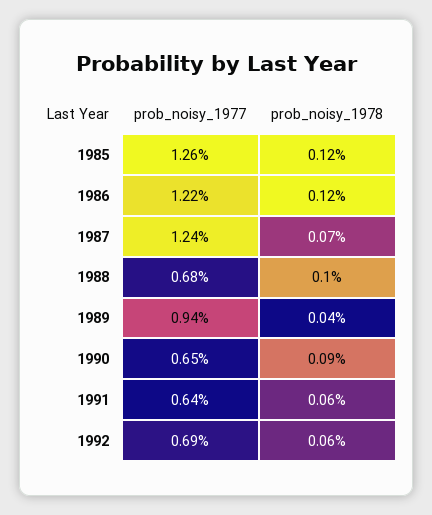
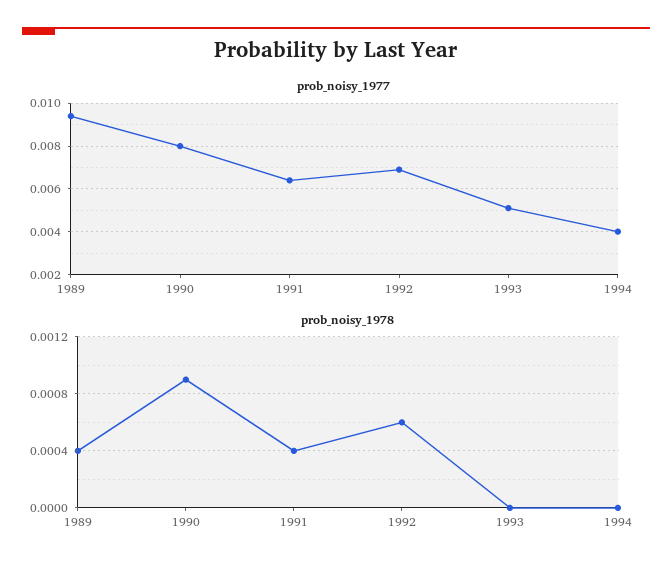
prob_noisy_1977, 1985: 0.0126 -> none
prob_noisy_1978, 1985: 0.0012 -> none
prob_noisy_1977, 1986: 0.0122 -> none
prob_noisy_1978, 1986: 0.0012 -> none
prob_noisy_1977, 1987: 0.0124 -> none
prob_noisy_1978, 1987: 0.0007 -> none
prob_noisy_1977, 1988: 0.0068 -> none
prob_noisy_1978, 1988: 0.001 -> none
prob_noisy_1977, 1990: 0.0065 -> 0.008
prob_noisy_1978, 1991: 0.0006 -> 0.0004
prob_noisy_1977, 1993: none -> 0.005
prob_noisy_1977, 1994: none -> 0.004
prob_noisy_1978, 1993: none -> 0
prob_noisy_1978, 1994: none -> 0

